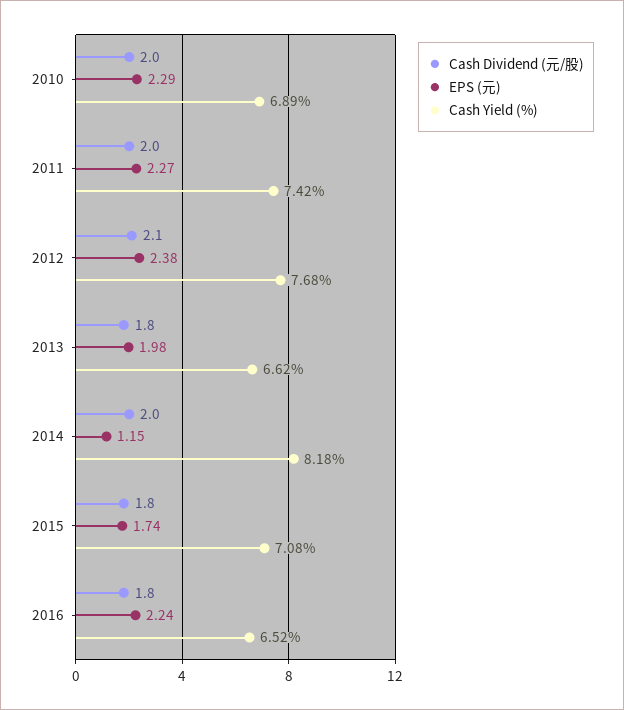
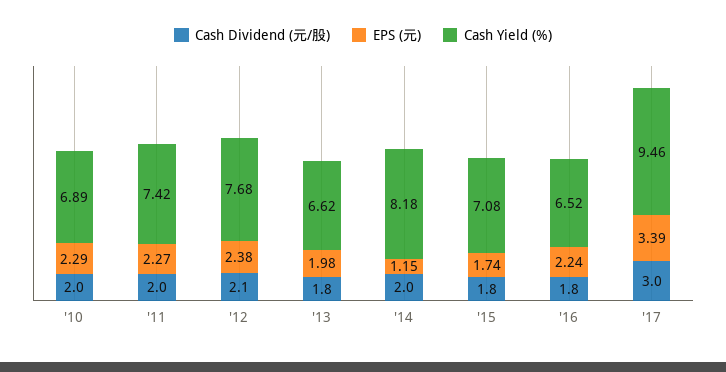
Cash Dividend (元/股), '17: none -> 3
EPS (元), '17: none -> 3.39
Cash Yield (%), '17: none -> 9.46

